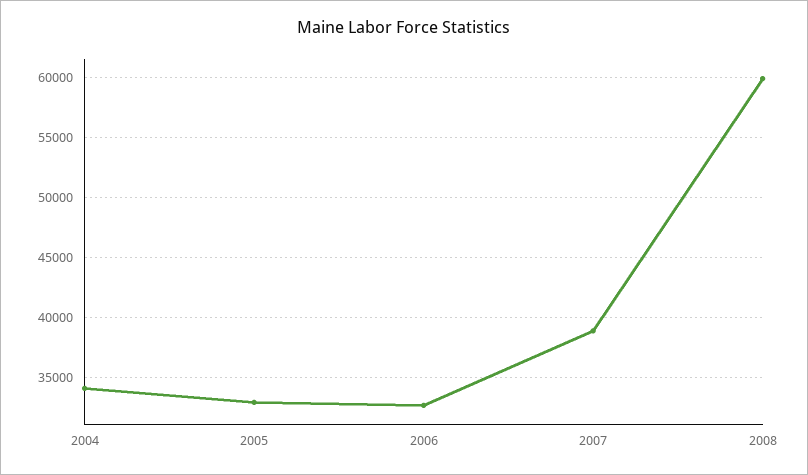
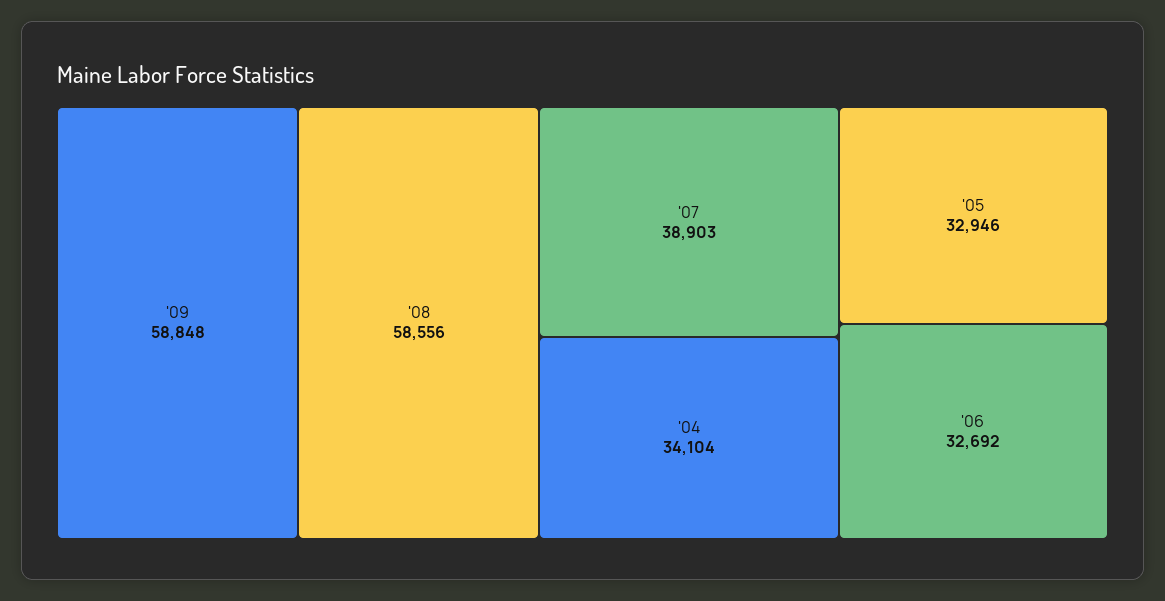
2008: 60000 -> 58556
'09: none -> 58848

